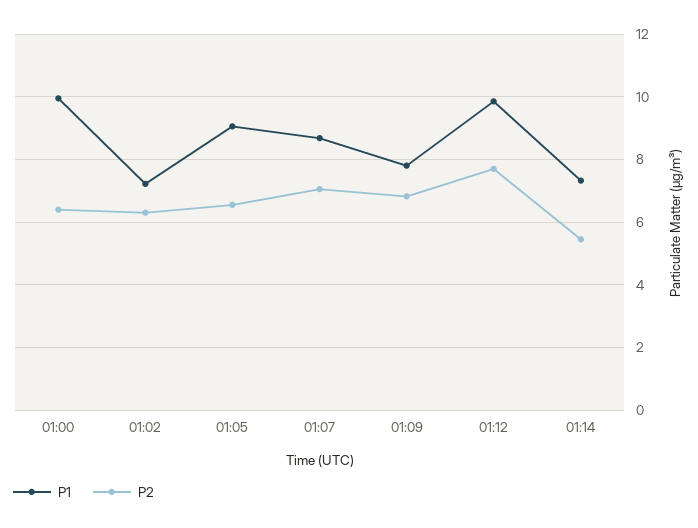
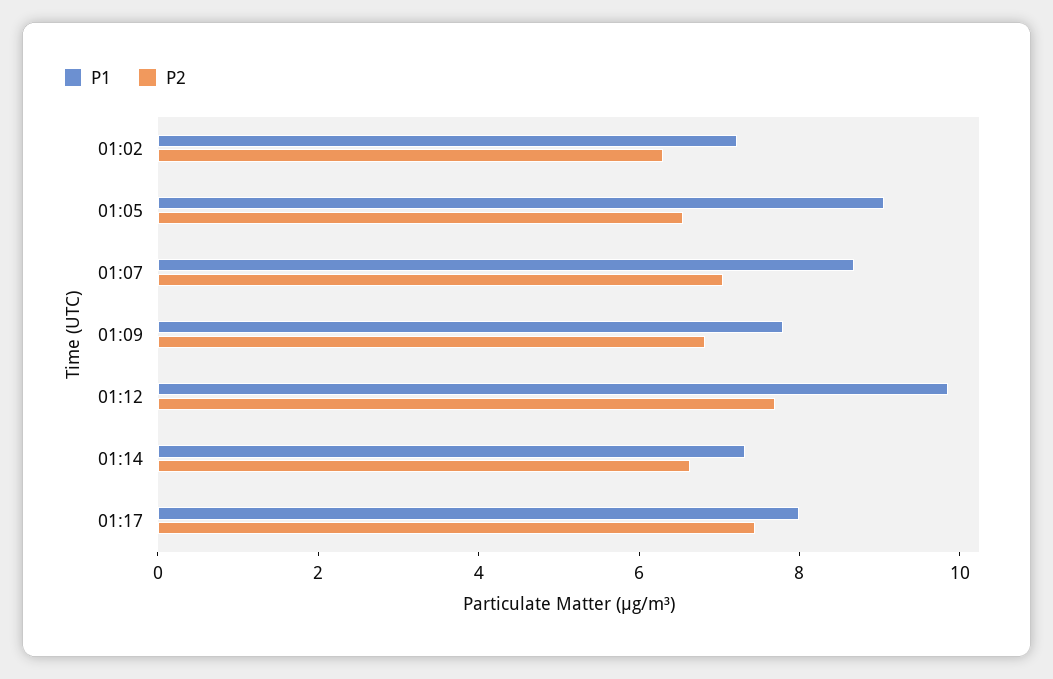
P1, 01:00: 10 -> none
P2, 01:00: 6.4 -> none
P2, 01:14: 5.4 -> 6.5
P1, 01:17: none -> 8
P2, 01:17: none -> 7.5

